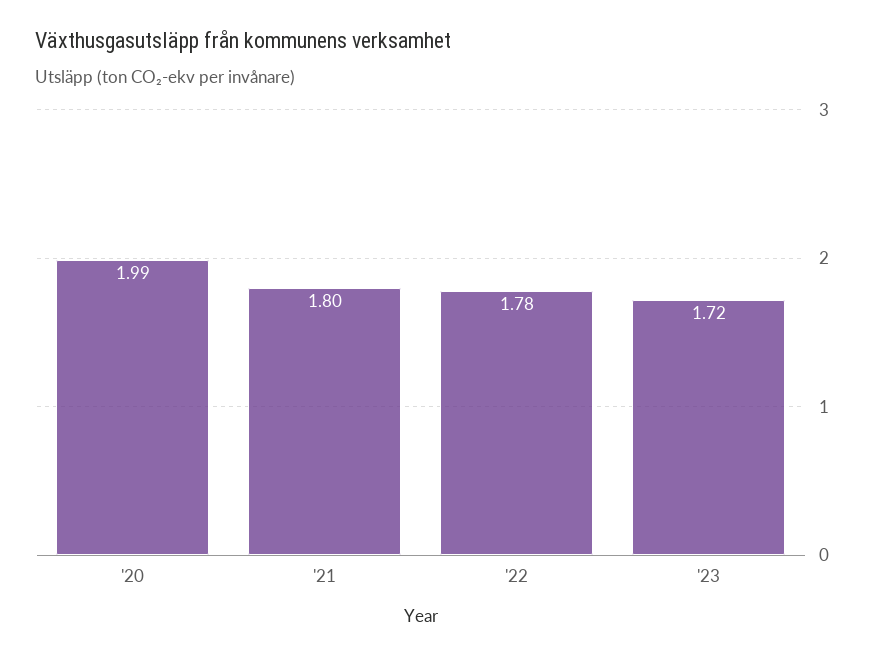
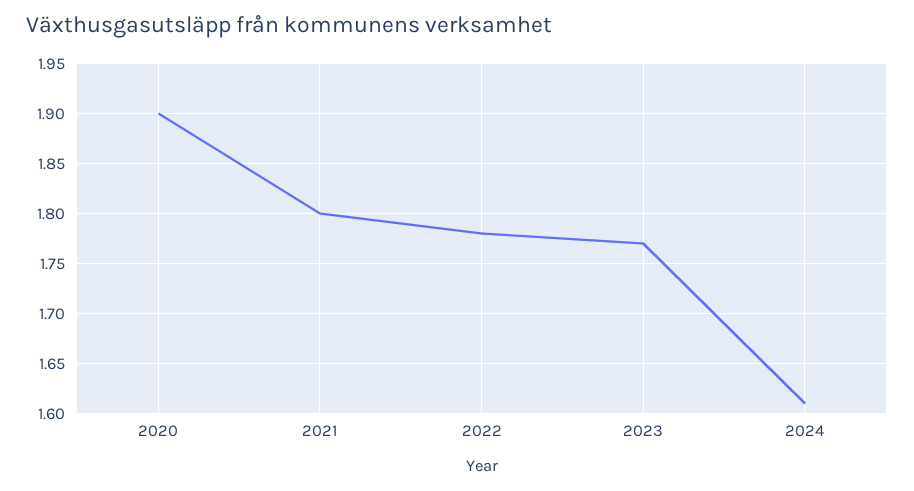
'20: 1.99 -> 1.9
'23: 1.72 -> 1.77
2024: none -> 1.61

